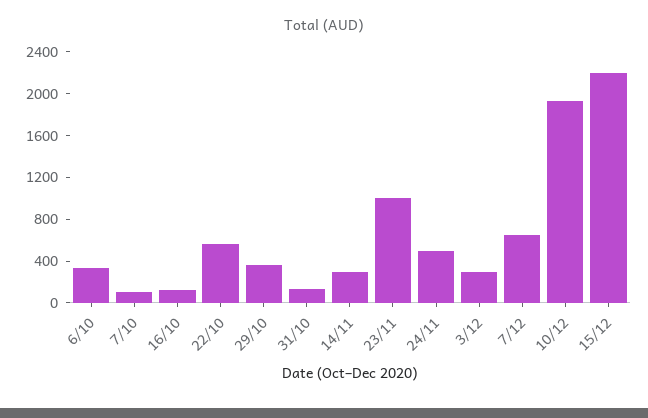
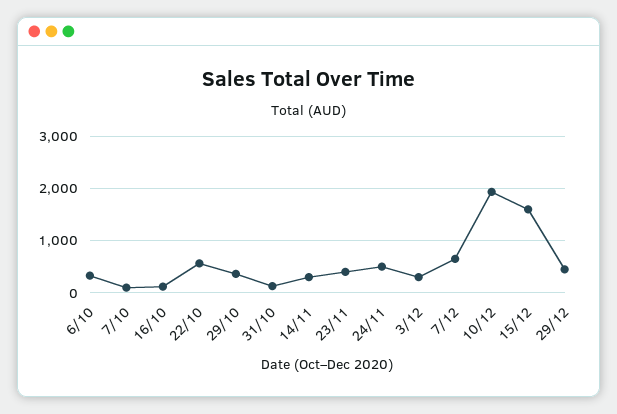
23/11: 1000 -> 400
15/12: 2200 -> 1600
29/12: none -> 400

